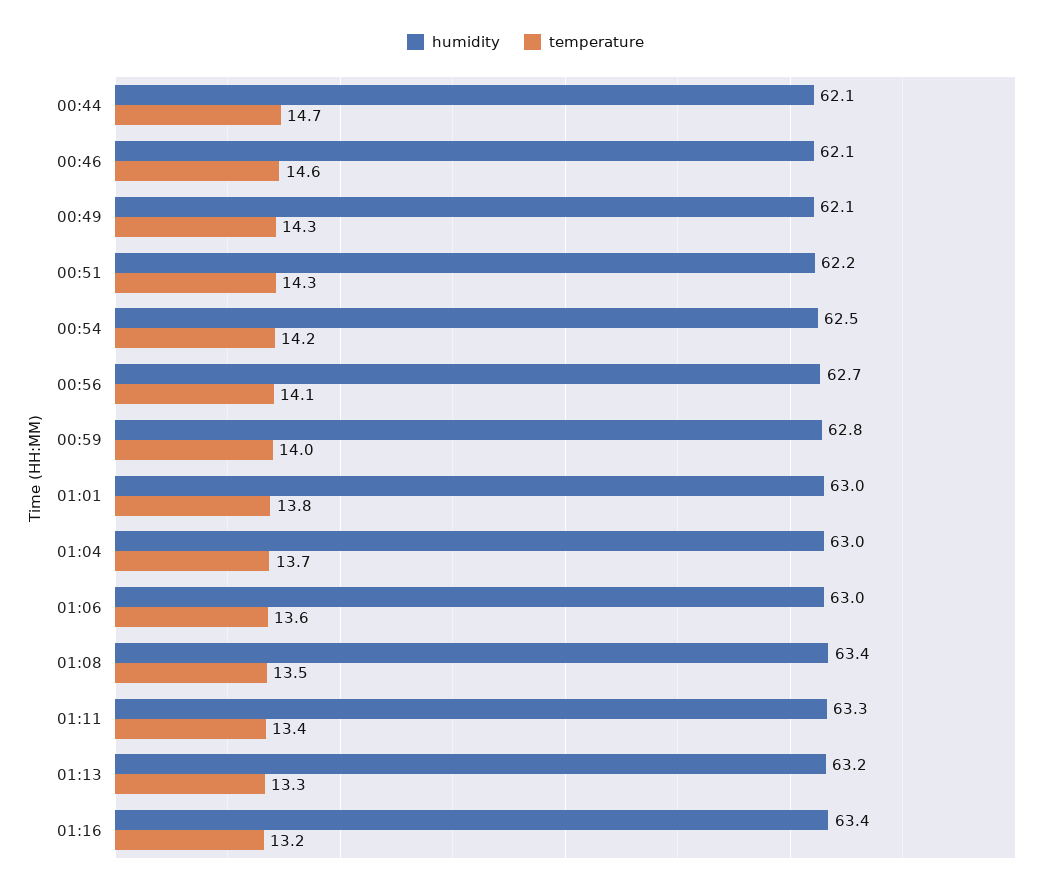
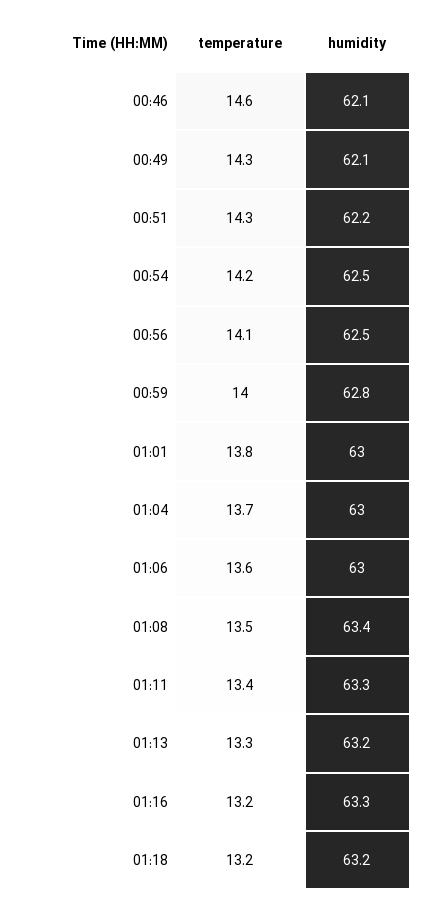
humidity, 00:44: 62.1 -> none
temperature, 00:44: 14.7 -> none
humidity, 00:56: 62.7 -> 62.5
humidity, 01:16: 63.4 -> 63.3
temperature, 01:18: none -> 13.2
humidity, 01:18: none -> 63.2

